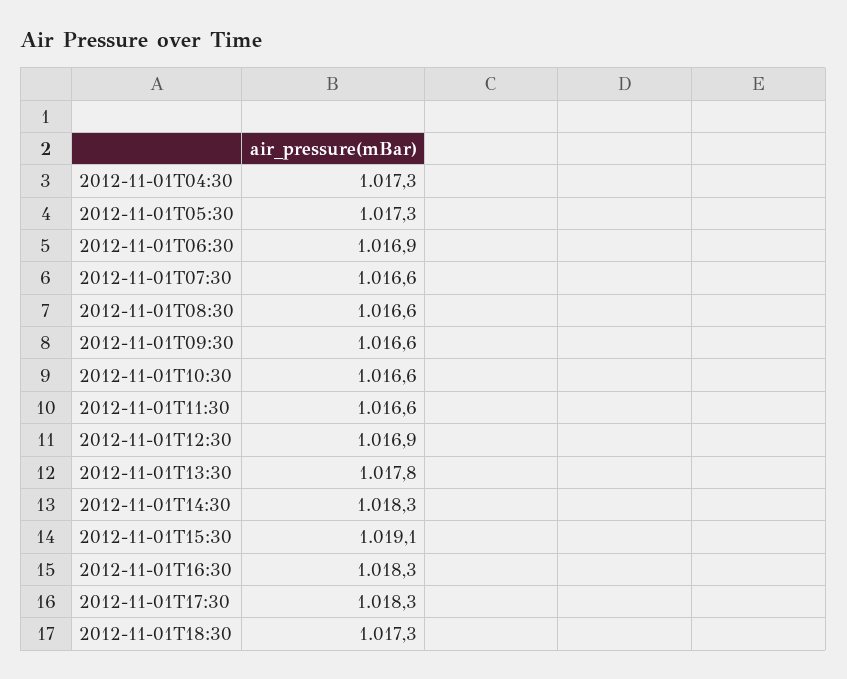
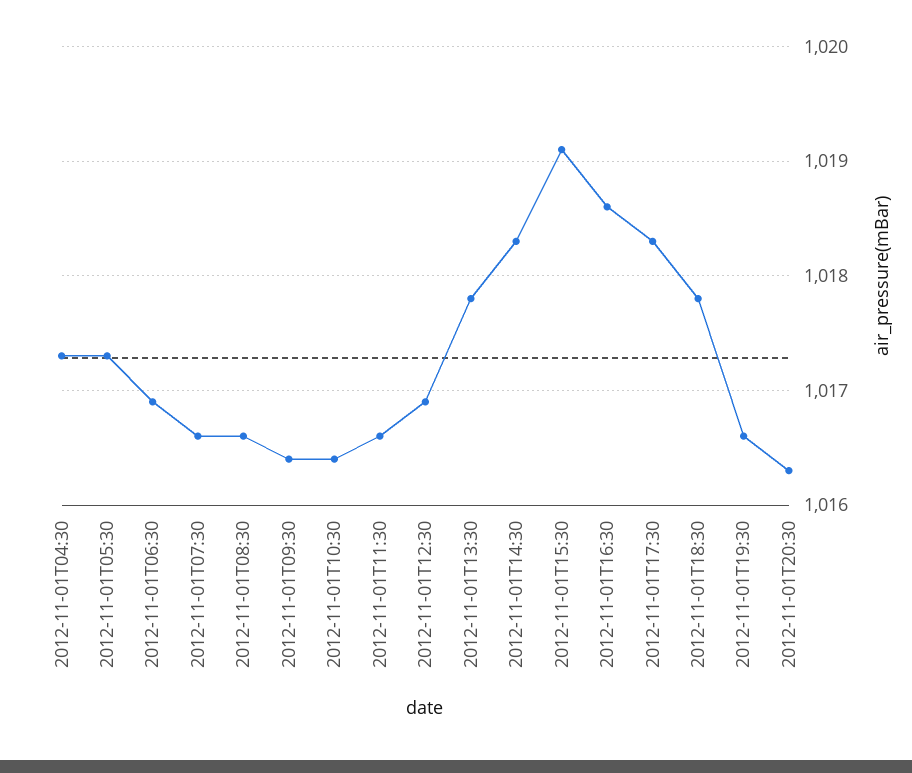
2012-11-01T09:30: 1016.6 -> 1016.4
2012-11-01T10:30: 1016.6 -> 1016.4
2012-11-01T16:30: 1018.3 -> 1018.6
2012-11-01T18:30: 1017.3 -> 1017.8
2012-11-01T19:30: none -> 1016.6
2012-11-01T20:30: none -> 1016.3

